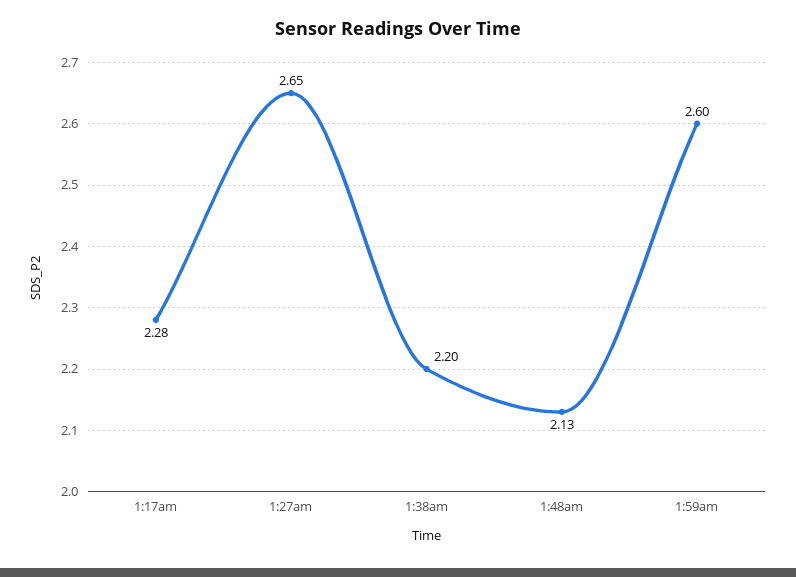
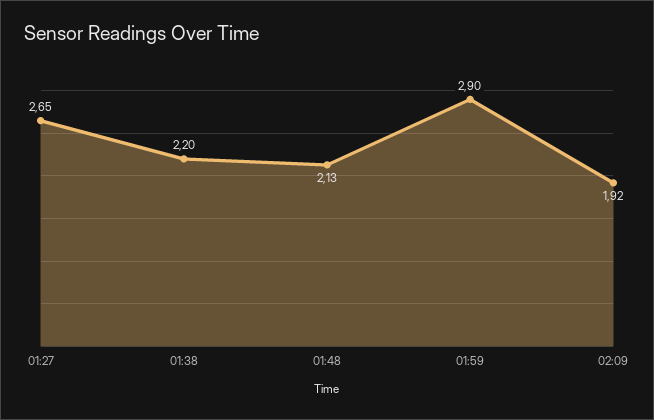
1:17am: 2.28 -> none
1:59am: 2.6 -> 2.9
02:09: none -> 1.92

